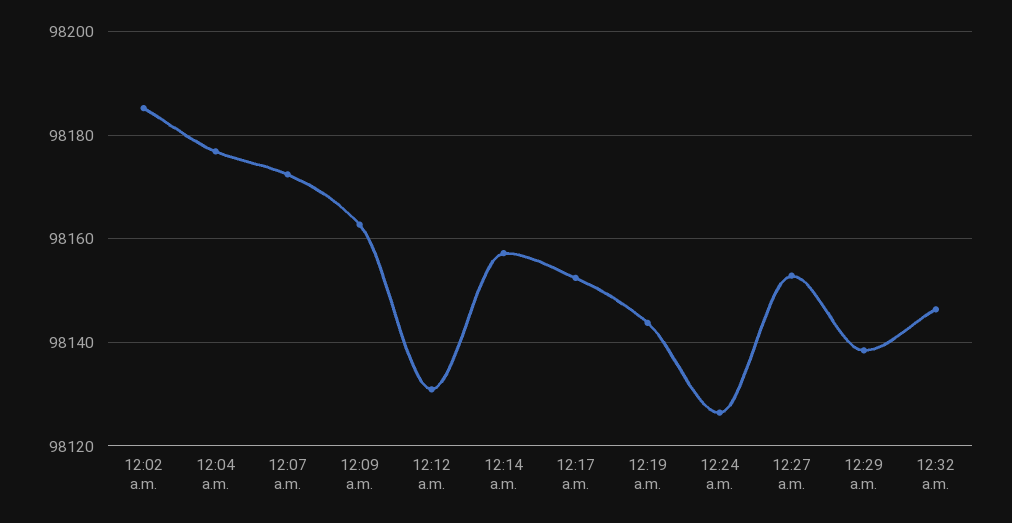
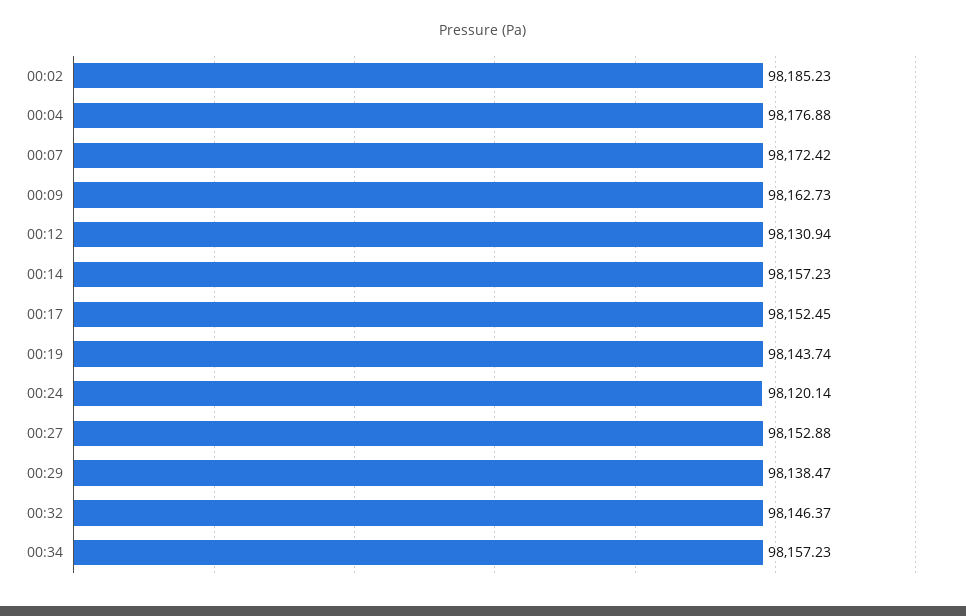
12:24 a.m.: 98126 -> 98120.14
00:34: none -> 98157.23

